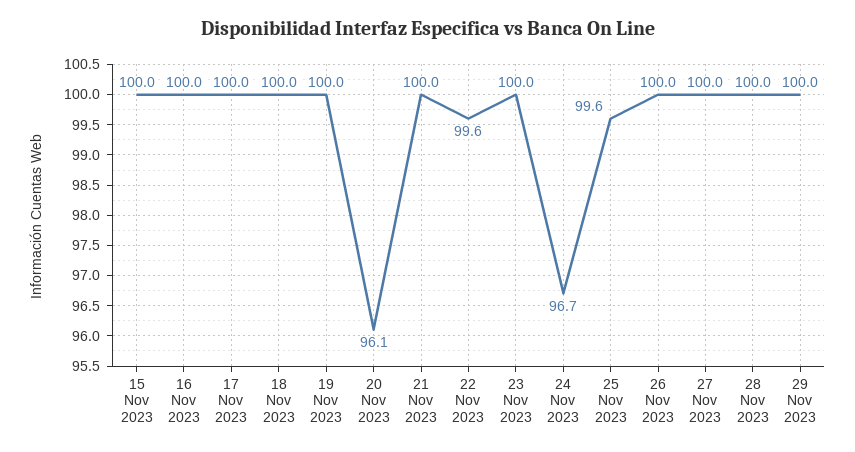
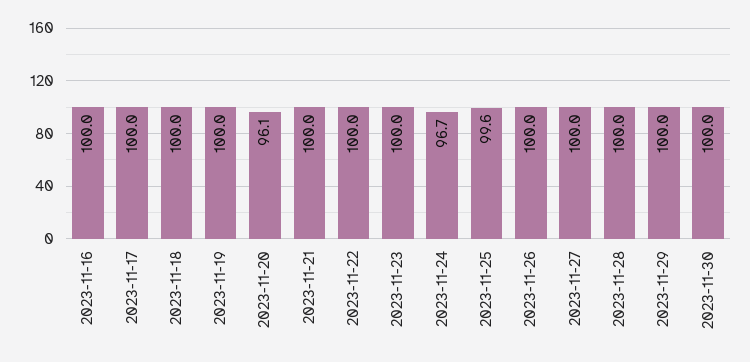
15 Nov 2023: 100 -> none
22 Nov 2023: 99.6 -> 100
2023-11-30: none -> 100

